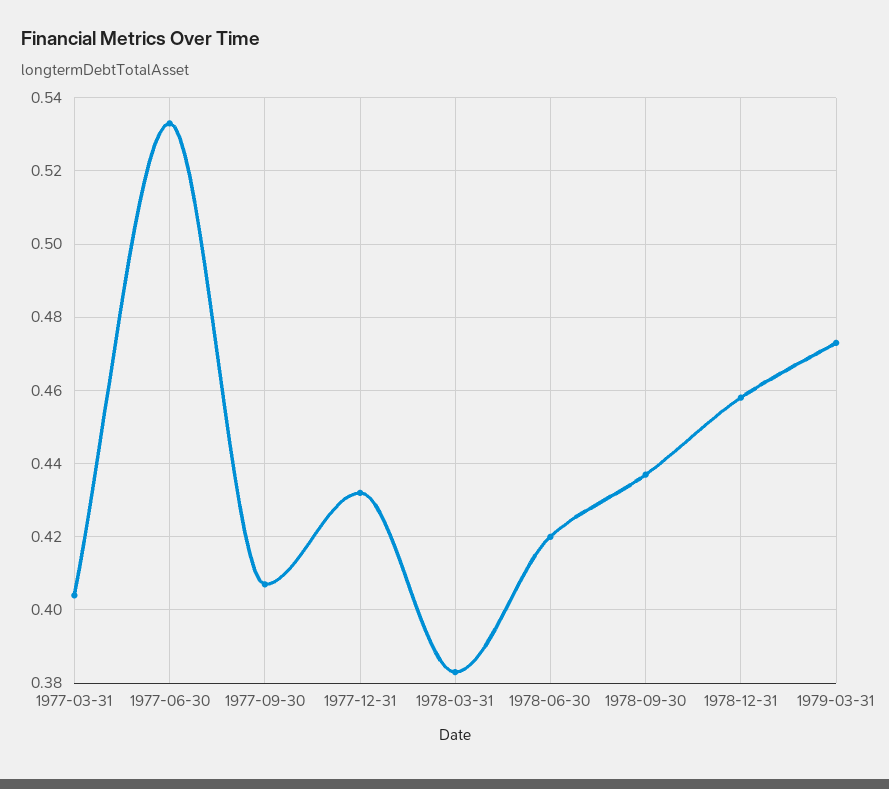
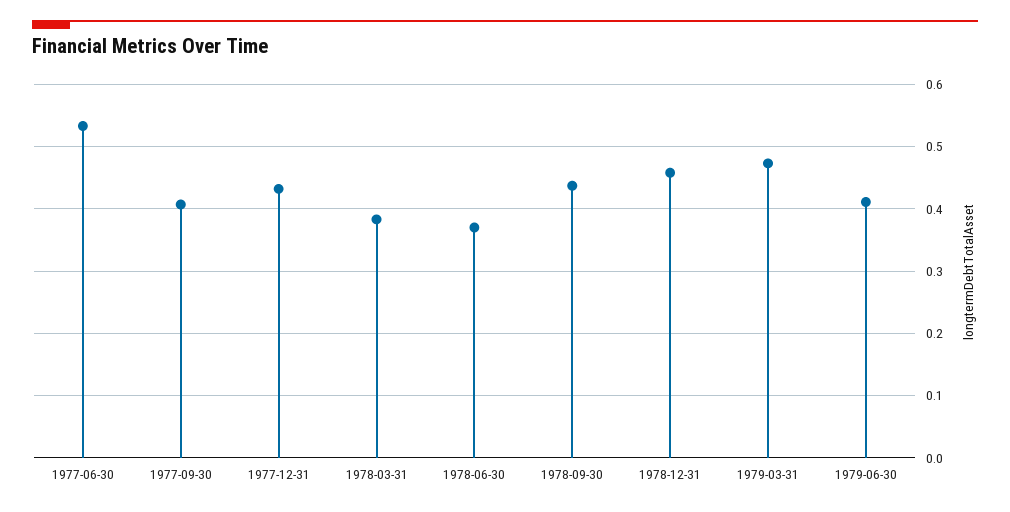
1977-03-31: 0.405 -> none
1978-06-30: 0.42 -> 0.37
1979-06-30: none -> 0.41

